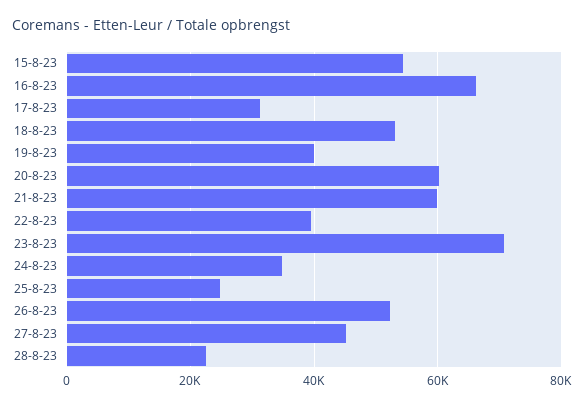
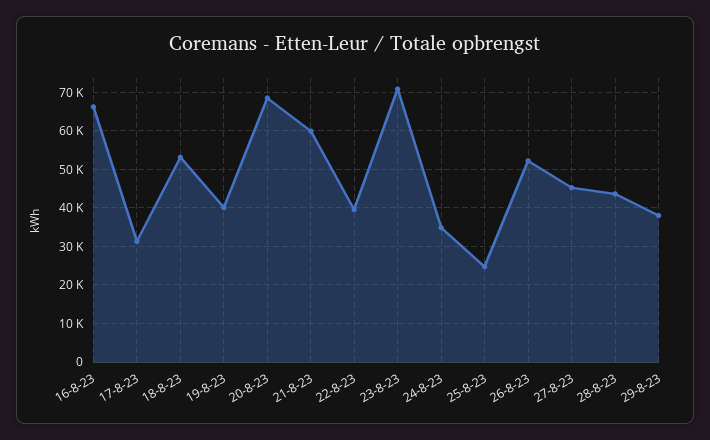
15-8-23: 54000 -> none
20-8-23: 60000 -> 68000
28-8-23: 22000 -> 44000
29-8-23: none -> 38000

